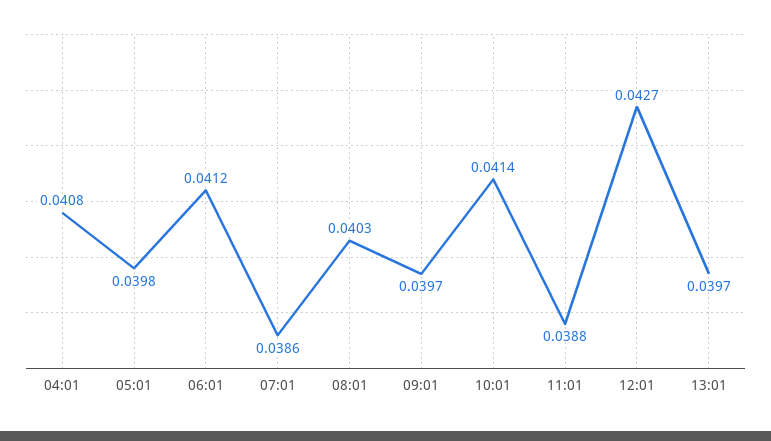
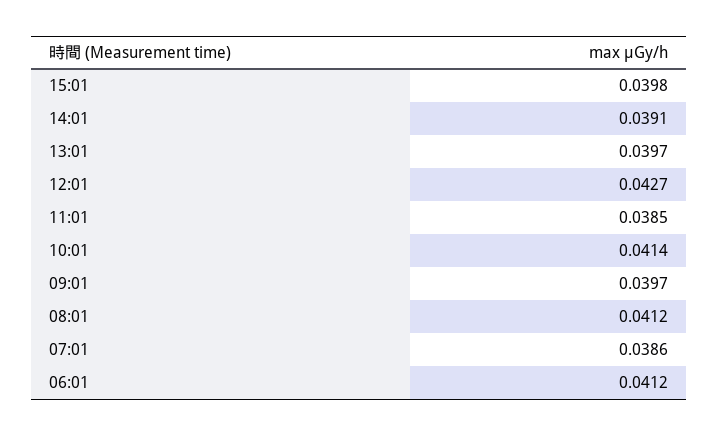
04:01: 0.0408 -> none
05:01: 0.0398 -> none
08:01: 0.0403 -> 0.0412
11:01: 0.0388 -> 0.0385
15:01: none -> 0.0398
14:01: none -> 0.0391

